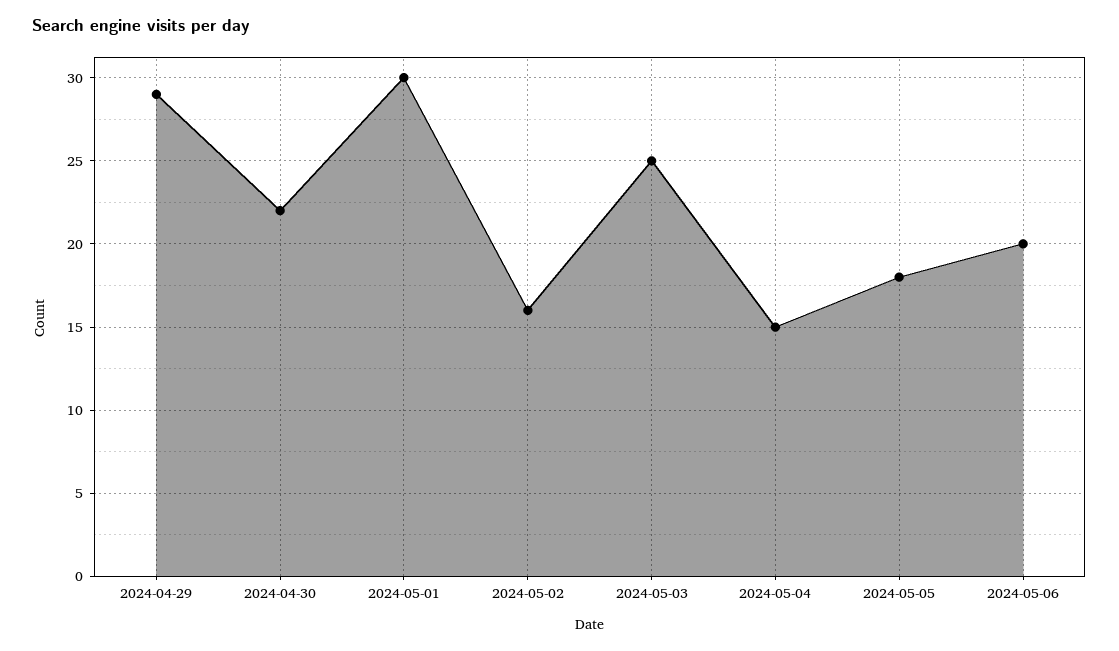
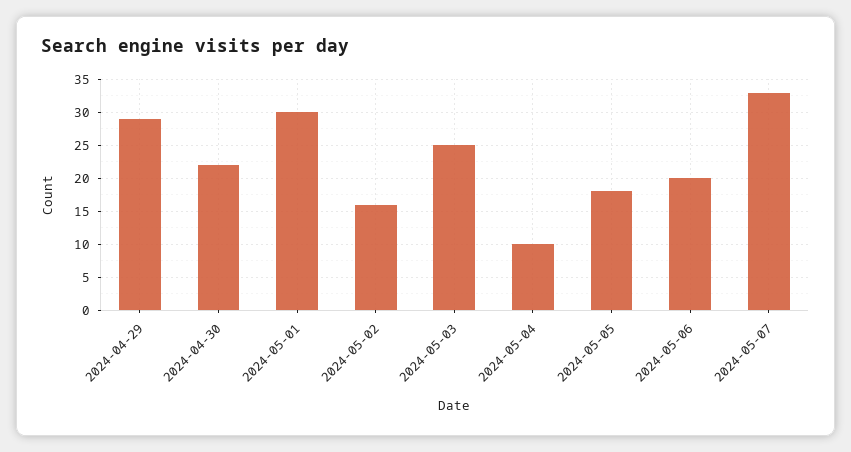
2024-05-04: 15 -> 10
2024-05-07: none -> 33

